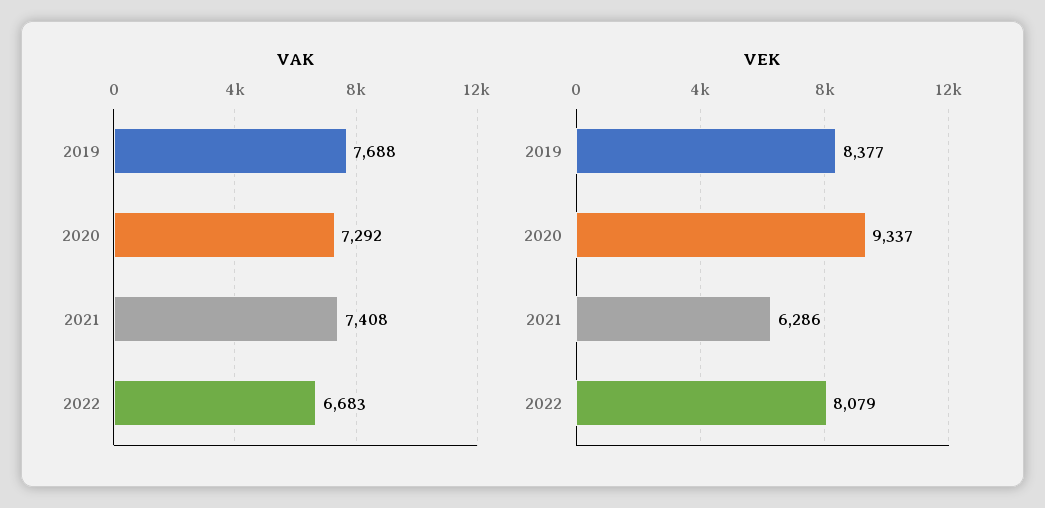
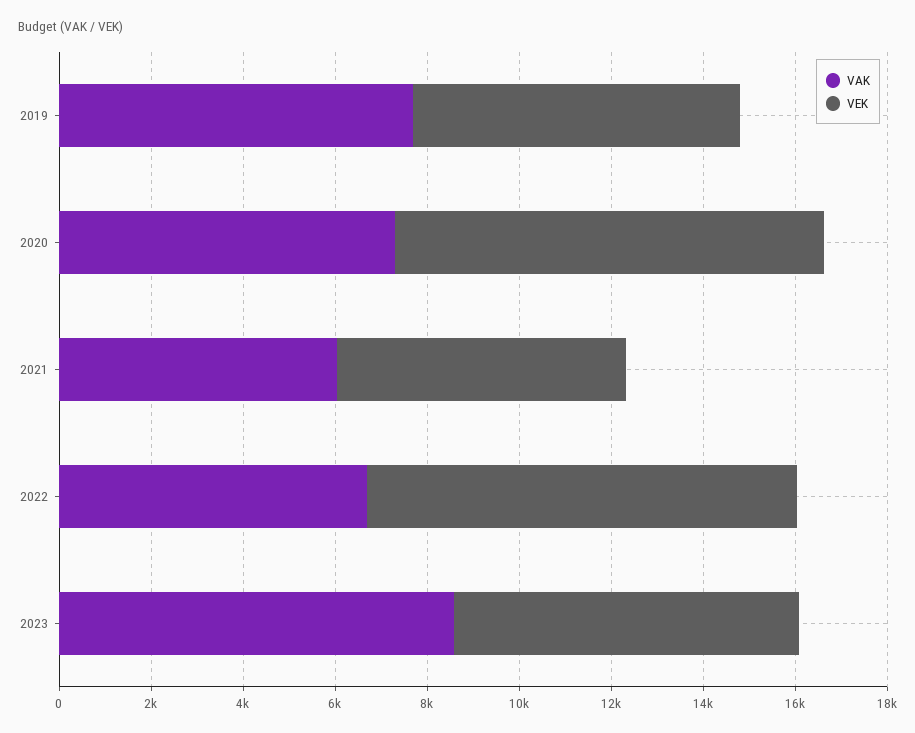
VAK, 2021: 7408 -> 6000
VEK, 2019: 8377 -> 7000
VEK, 2022: 8079 -> 9500
VAK, 2023: none -> 8500
VEK, 2023: none -> 7500

